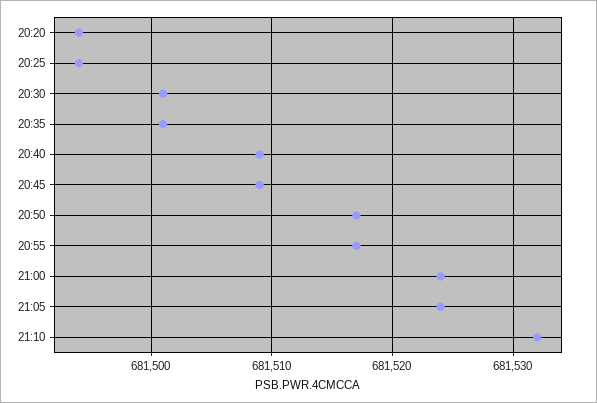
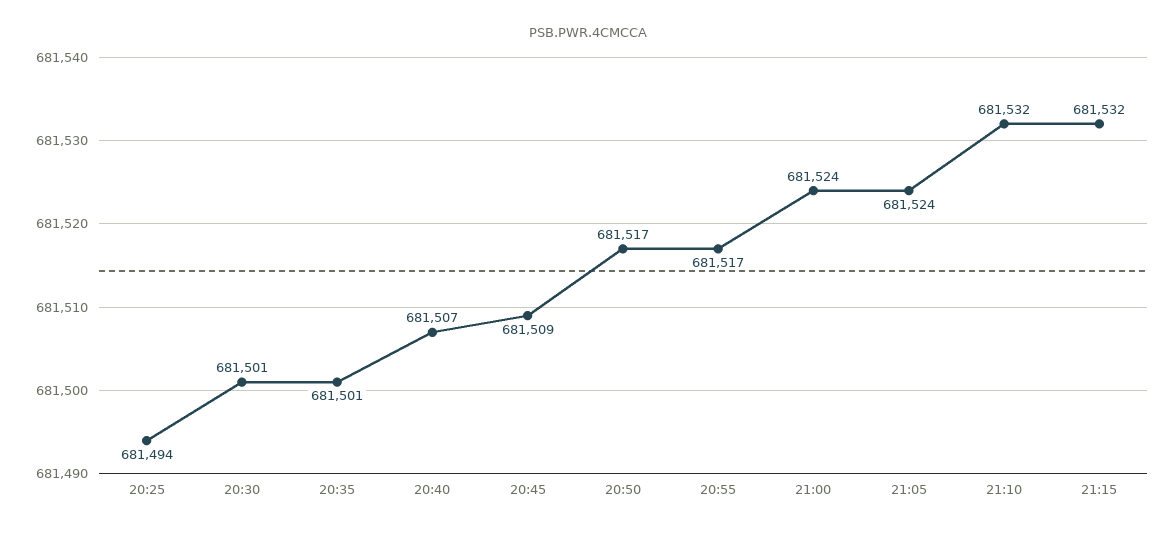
20:20: 681494 -> none
20:40: 681509 -> 681507
21:15: none -> 681532

